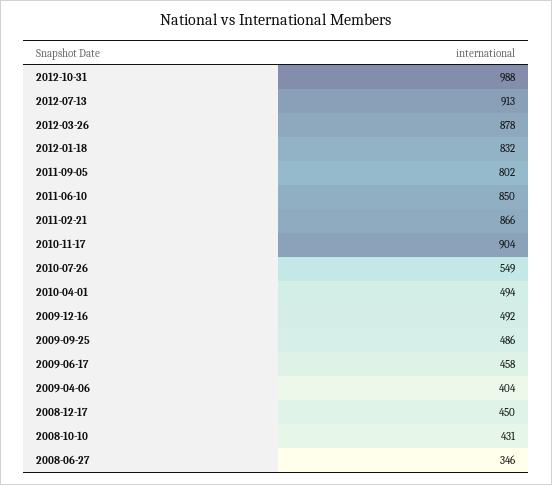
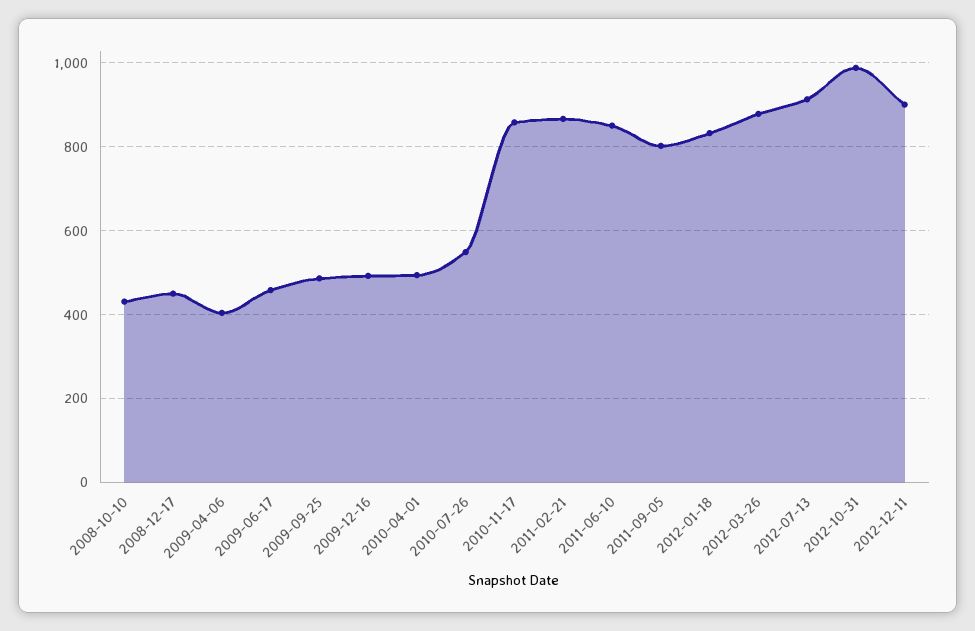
2010-11-17: 904 -> 860
2008-06-27: 346 -> none
2012-12-11: none -> 900

